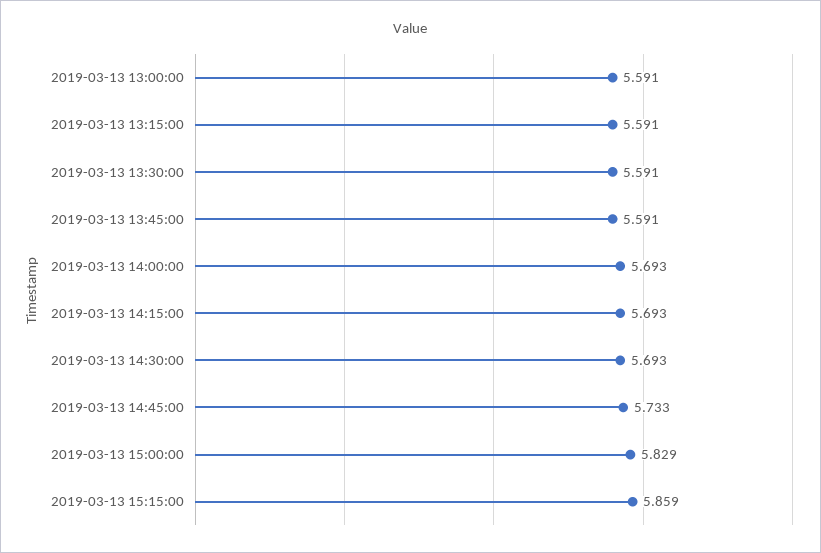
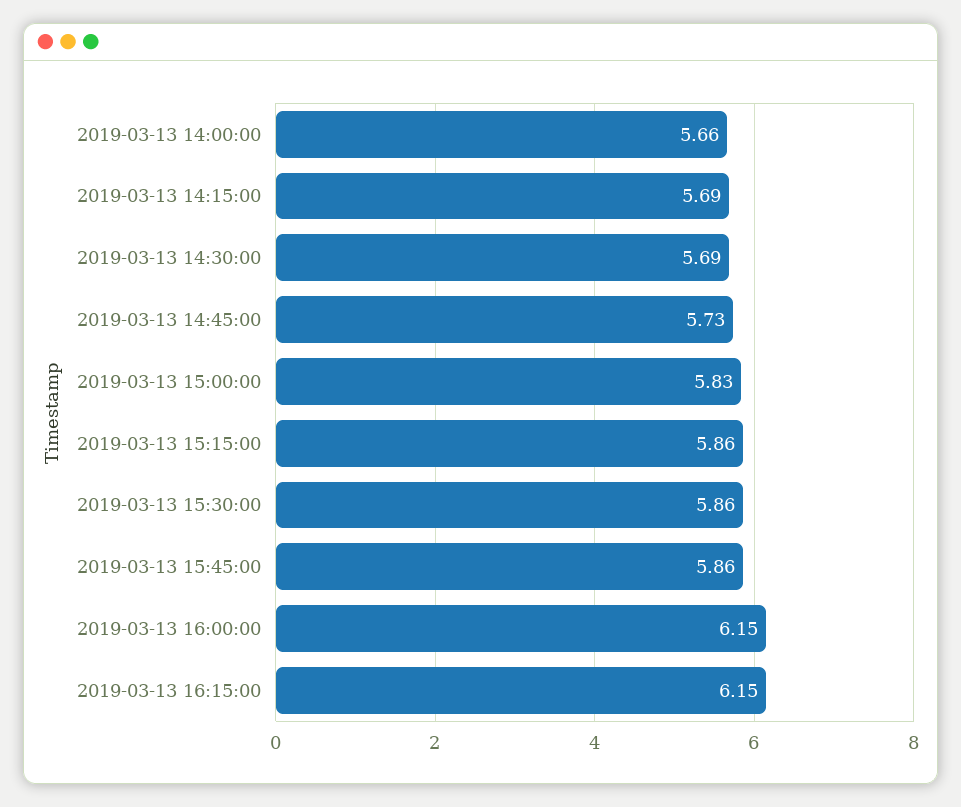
2019-03-13 13:00:00: 5.591 -> none
2019-03-13 13:15:00: 5.591 -> none
2019-03-13 13:30:00: 5.591 -> none
2019-03-13 13:45:00: 5.591 -> none
2019-03-13 14:00:00: 5.693 -> 5.66
2019-03-13 15:30:00: none -> 5.86
2019-03-13 15:45:00: none -> 5.86
2019-03-13 16:00:00: none -> 6.15
2019-03-13 16:15:00: none -> 6.15

